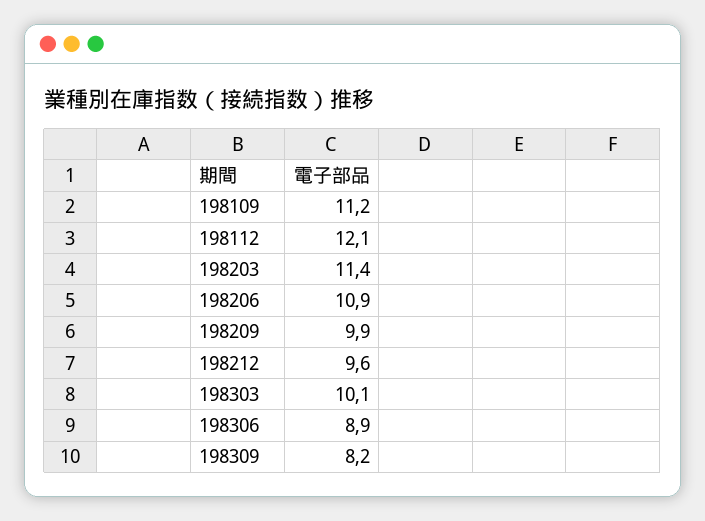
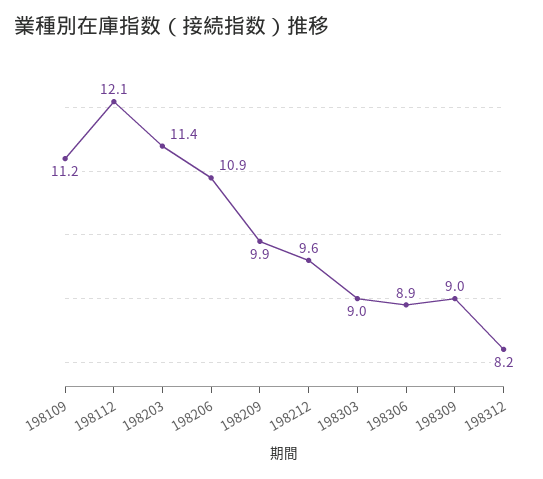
198303: 10.1 -> 9
198309: 8.2 -> 9
198312: none -> 8.2

